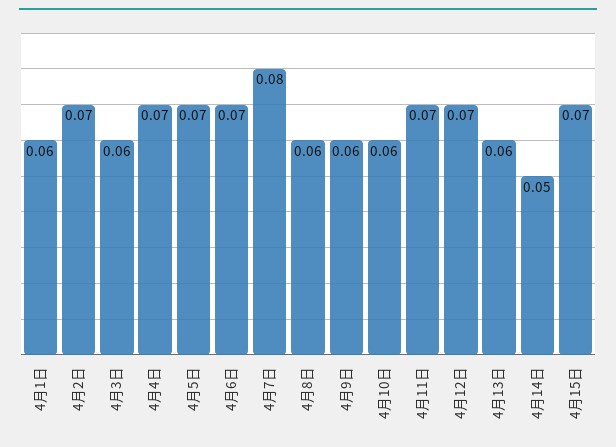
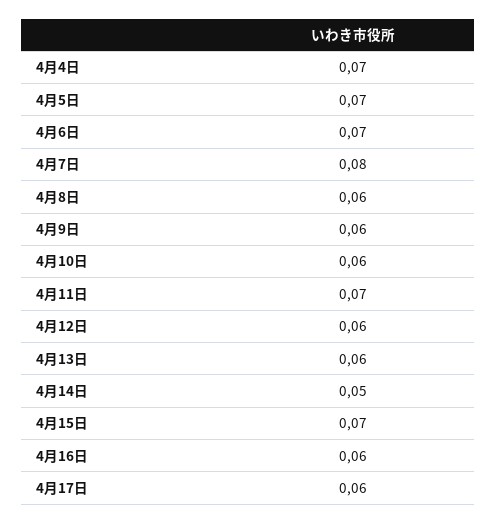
4月1日: 0.06 -> none
4月2日: 0.07 -> none
4月3日: 0.06 -> none
4月12日: 0.07 -> 0.06
4月16日: none -> 0.06
4月17日: none -> 0.06

